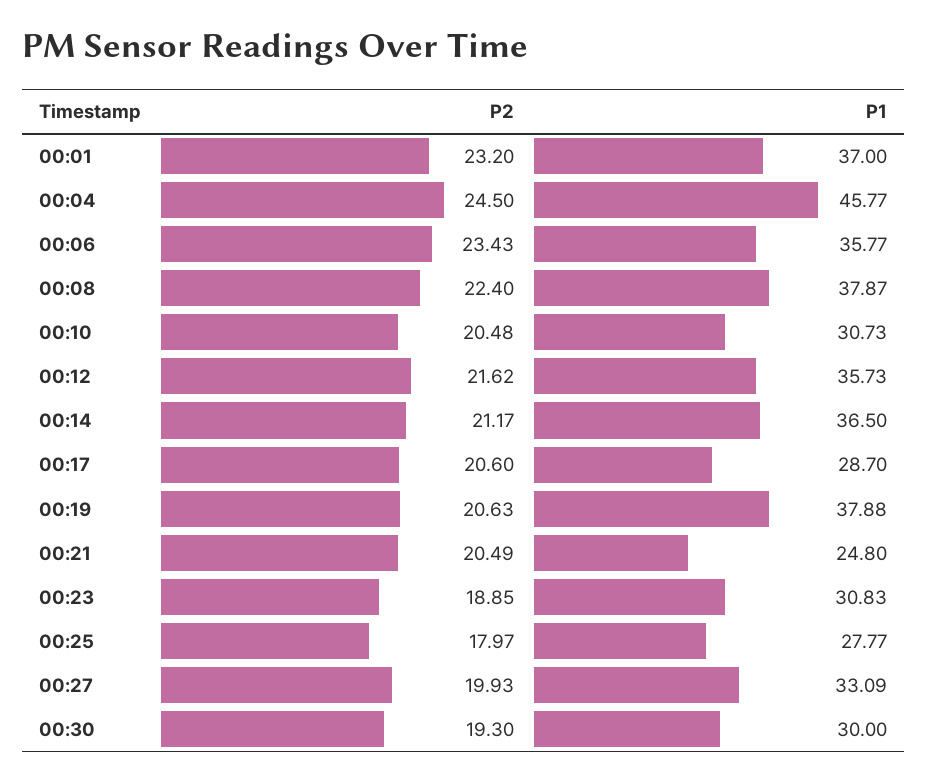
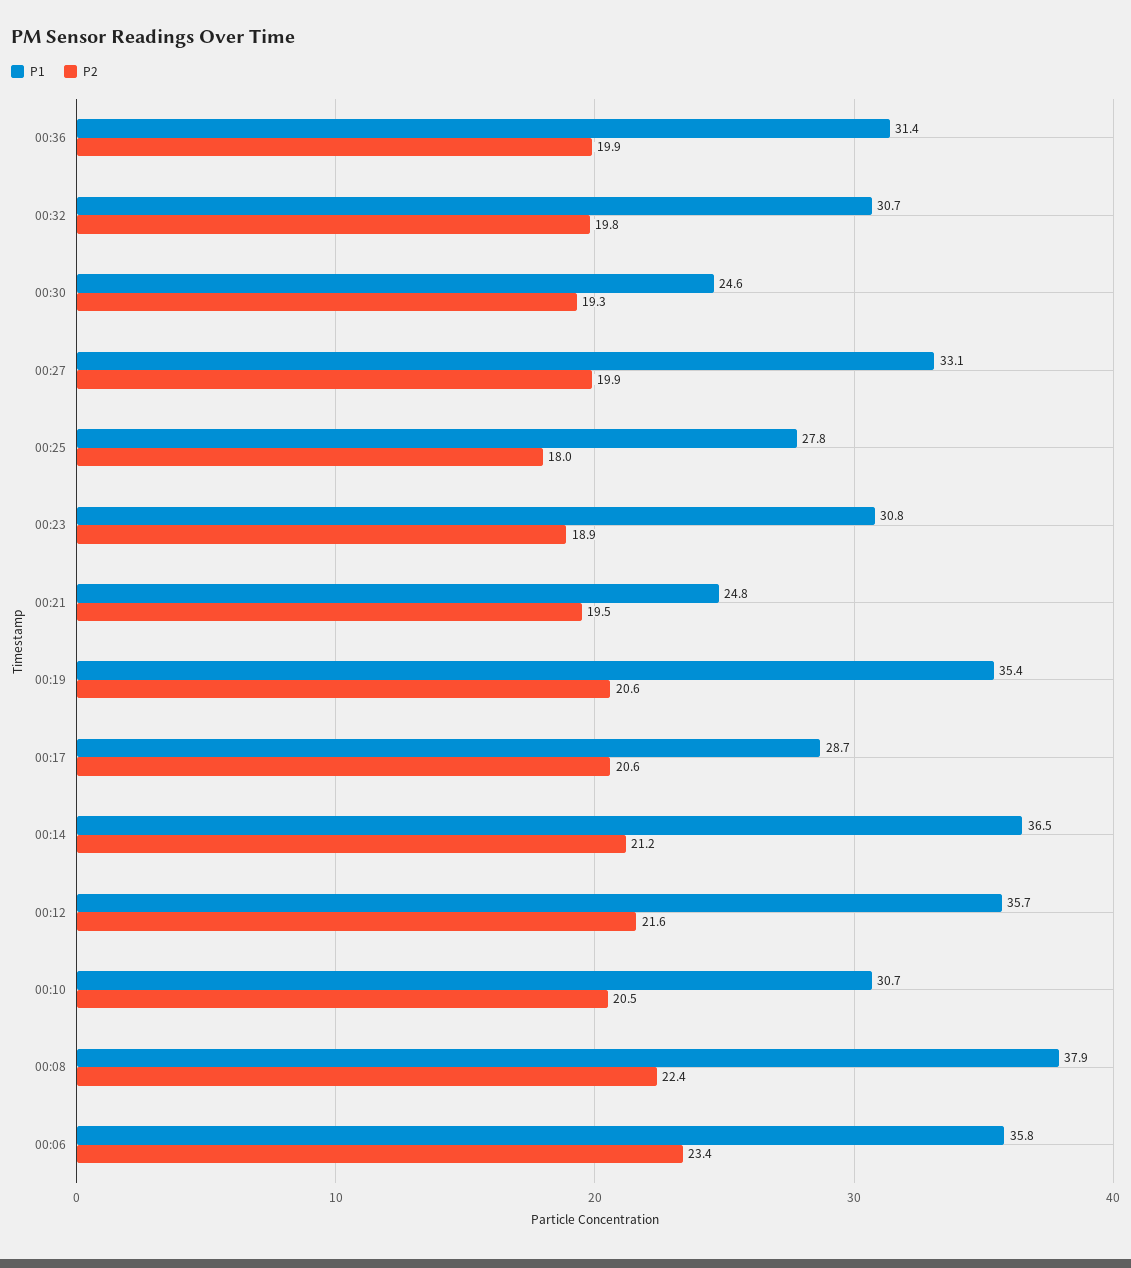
P2, 00:01: 23.2 -> none
P1, 00:01: 37 -> none
P2, 00:04: 24.5 -> none
P1, 00:04: 45.77 -> none
P1, 00:19: 37.88 -> 35.4
P2, 00:21: 20.49 -> 19.5
P1, 00:30: 30 -> 24.6
P1, 00:36: none -> 31.4
P2, 00:36: none -> 19.9
P1, 00:32: none -> 30.7
P2, 00:32: none -> 19.8

